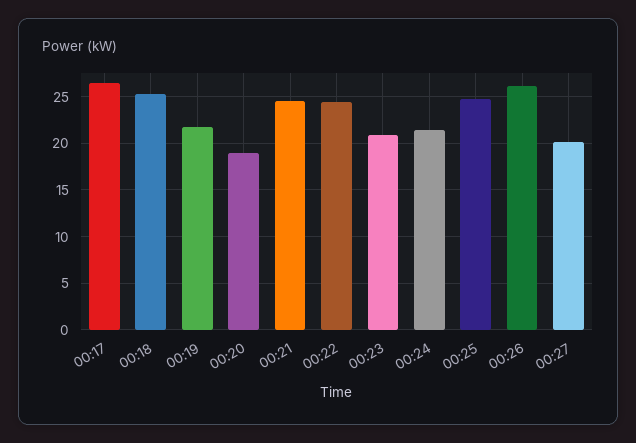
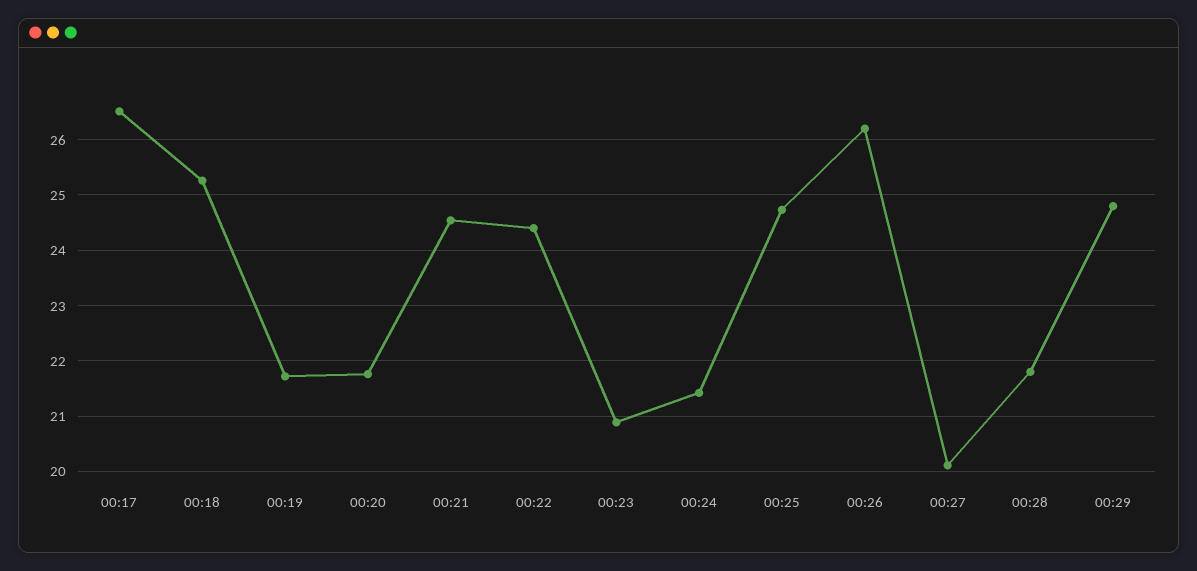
00:20: 19 -> 21.8
00:28: none -> 21.8
00:29: none -> 24.8

